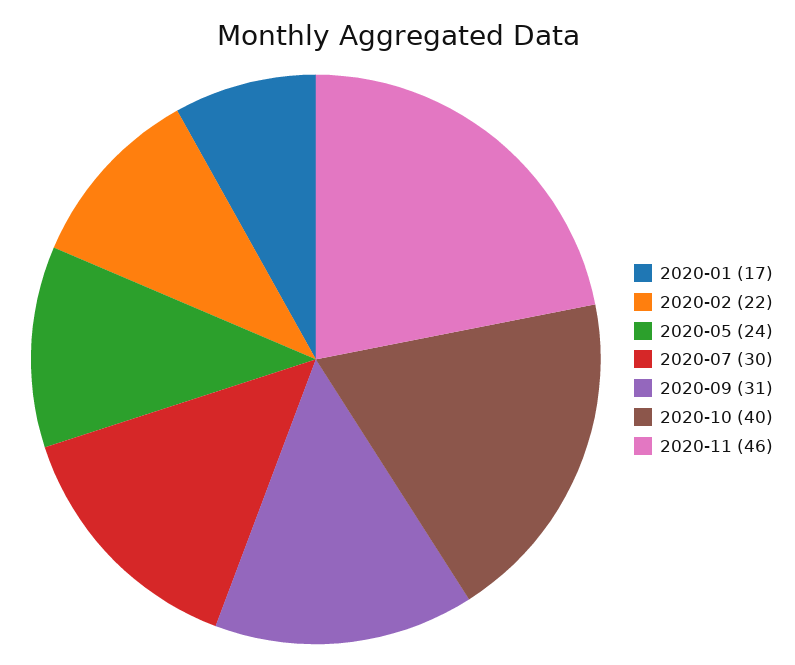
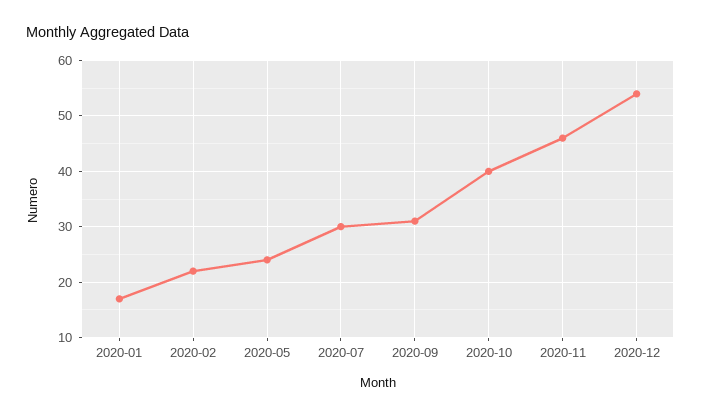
2020-12: none -> 55

